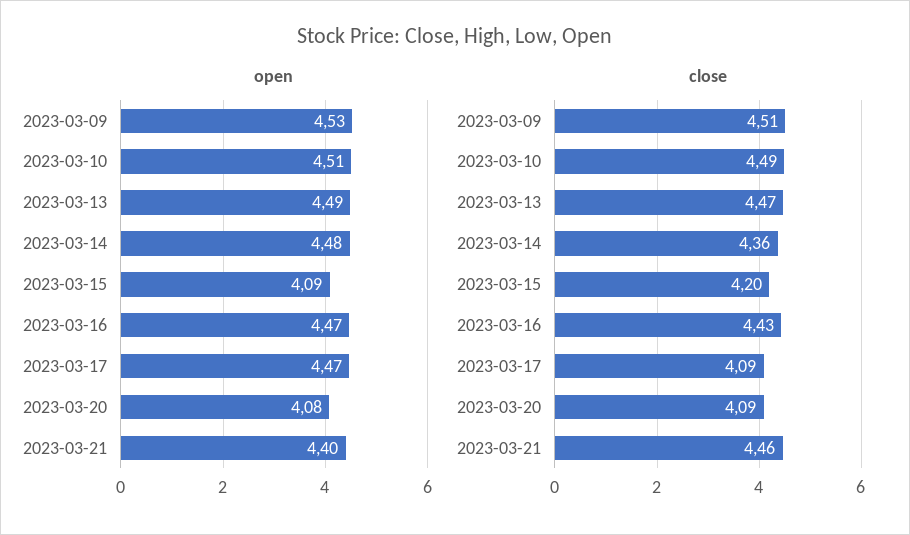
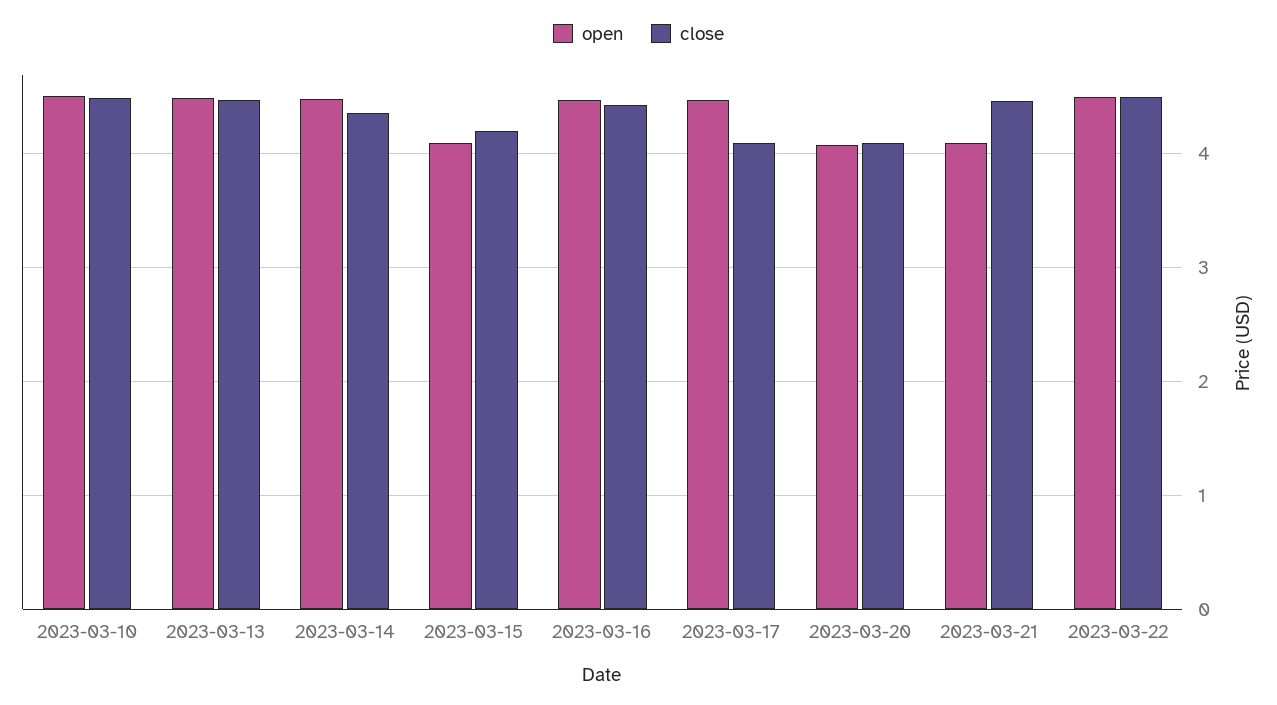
open, 2023-03-09: 4.53 -> none
open, 2023-03-21: 4.4 -> 4.1
close, 2023-03-09: 4.51 -> none
open, 2023-03-22: none -> 4.5
close, 2023-03-22: none -> 4.5

